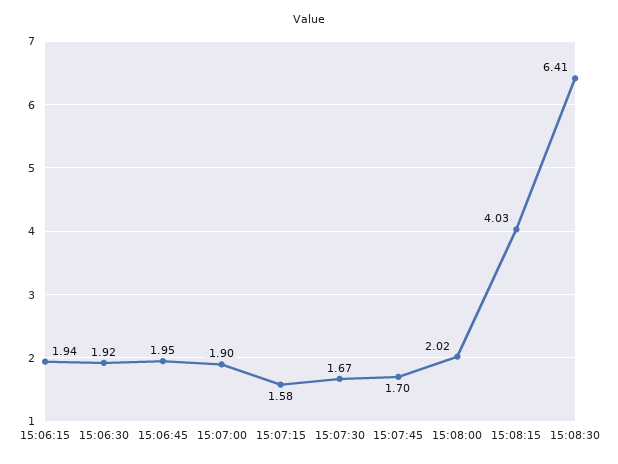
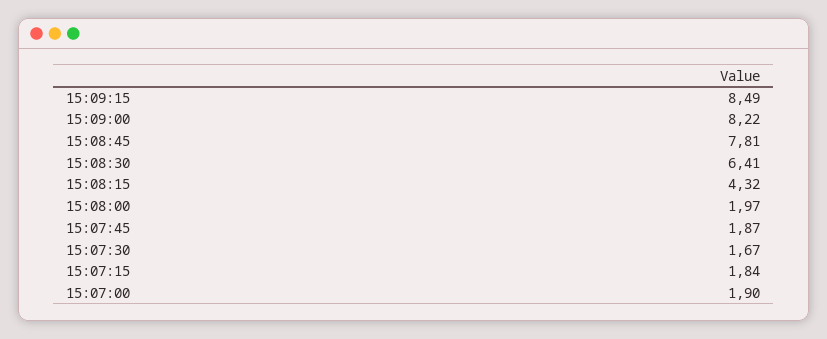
15:06:15: 1.94 -> none
15:06:30: 1.92 -> none
15:06:45: 1.95 -> none
15:07:15: 1.58 -> 1.84
15:07:45: 1.7 -> 1.87
15:08:00: 2.02 -> 1.97
15:08:15: 4.03 -> 4.32
15:09:15: none -> 8.49
15:09:00: none -> 8.22
15:08:45: none -> 7.81

